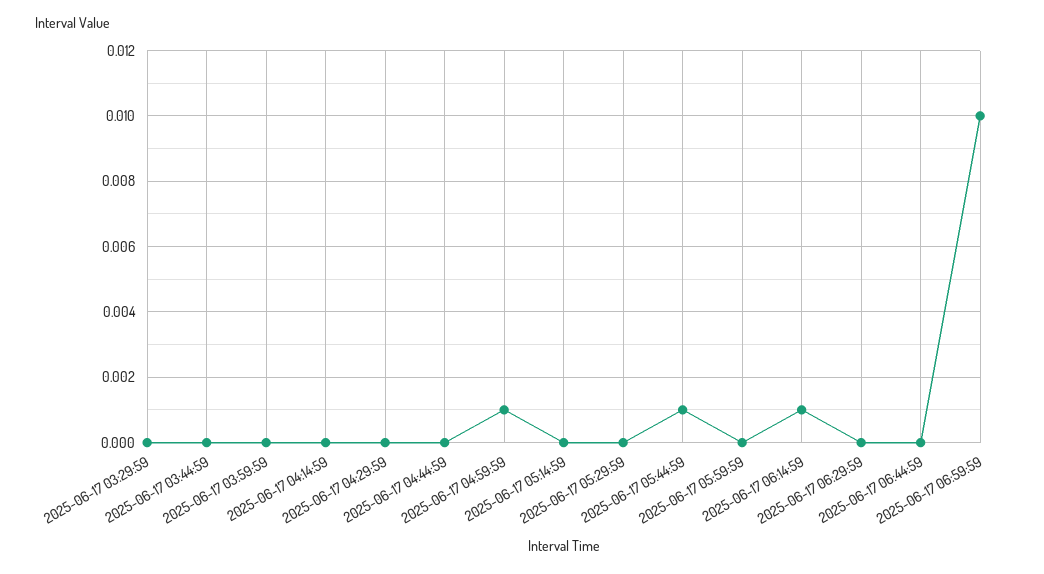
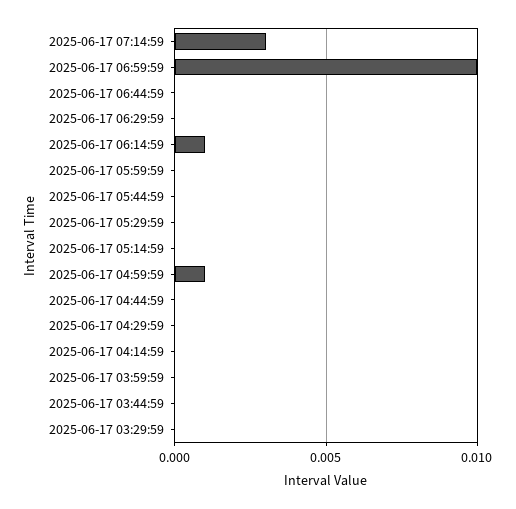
2025-06-17 05:44:59: 0.001 -> 0
2025-06-17 07:14:59: none -> 0.003

